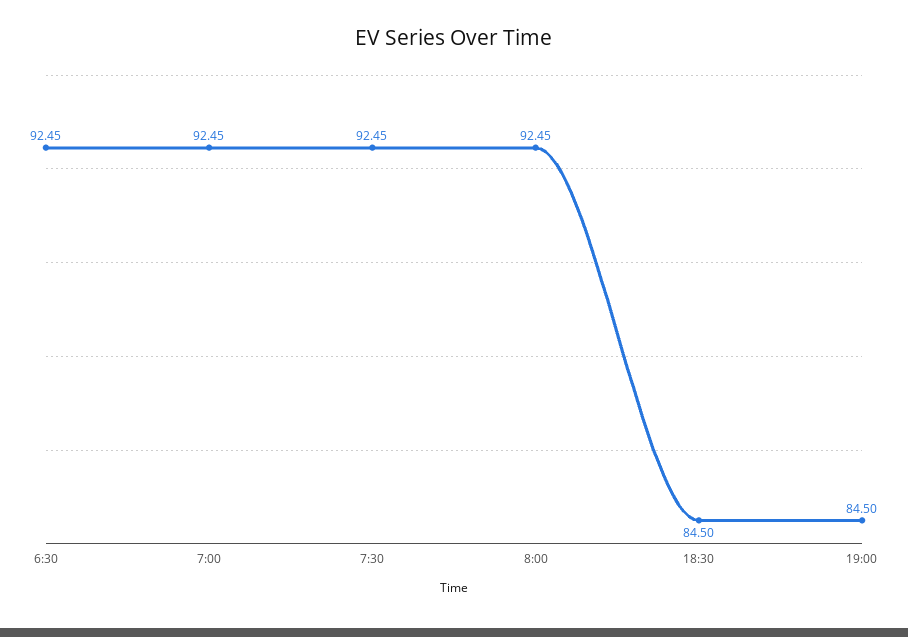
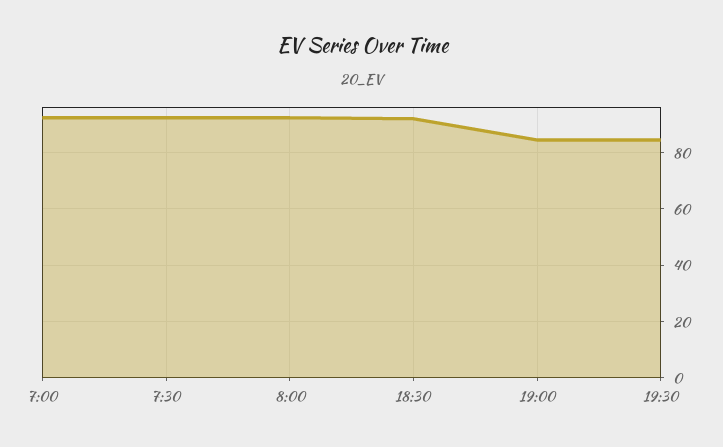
6:30: 92.45 -> none
18:30: 84.5 -> 92.5
19:30: none -> 85

